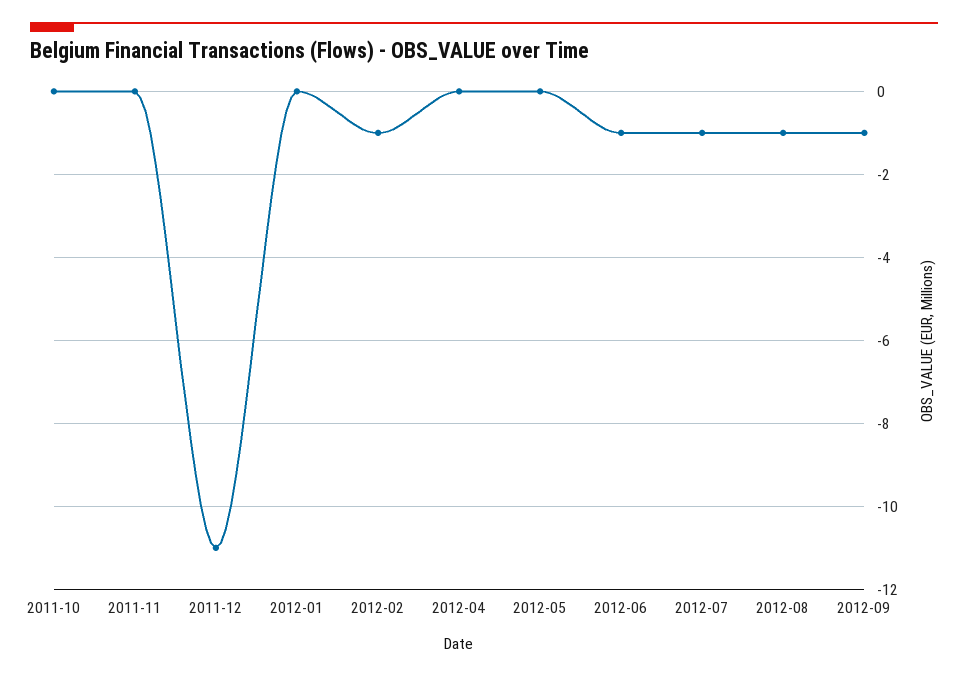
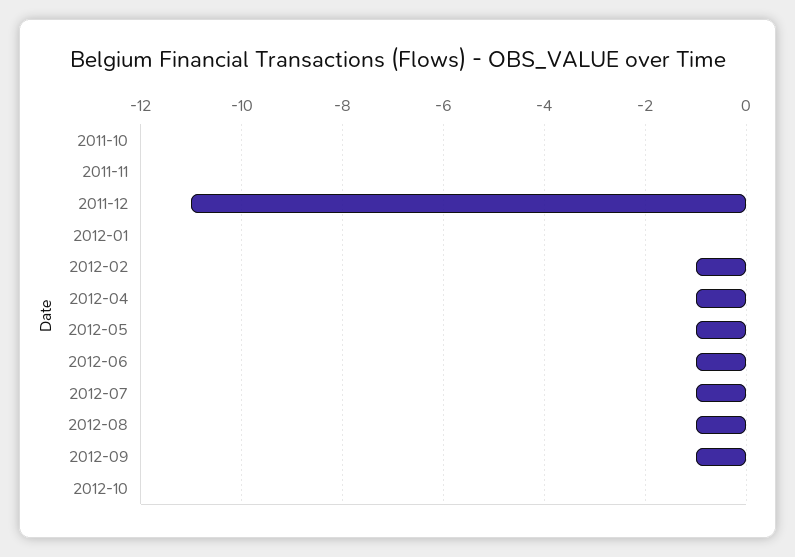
2012-04: 0 -> -1
2012-05: 0 -> -1
2012-10: none -> 0

